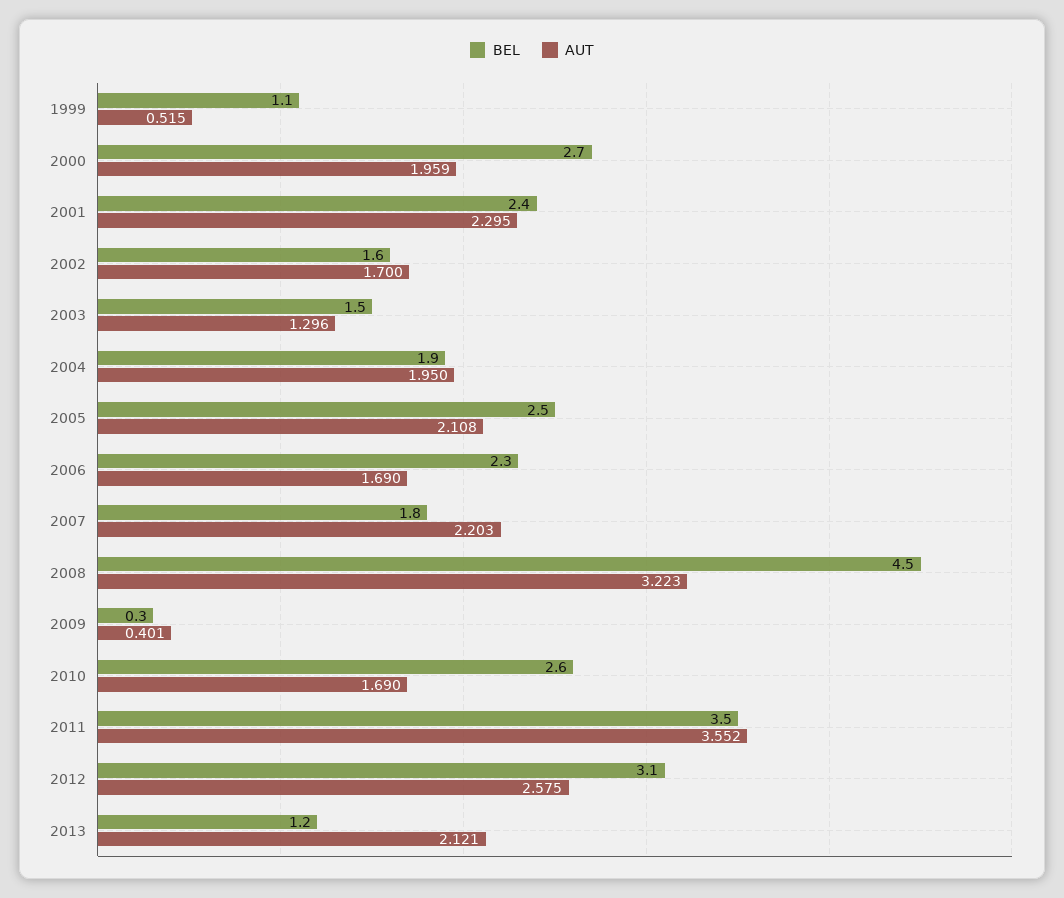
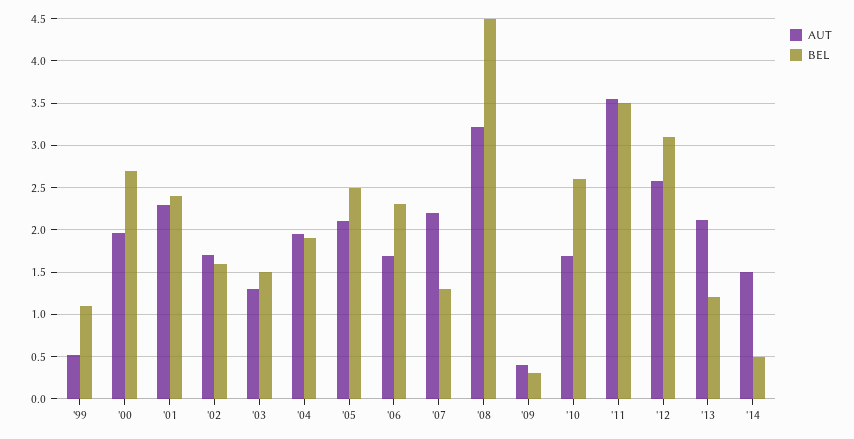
BEL, 2007: 1.8 -> 1.3
AUT, '14: none -> 1.5
BEL, '14: none -> 0.5

